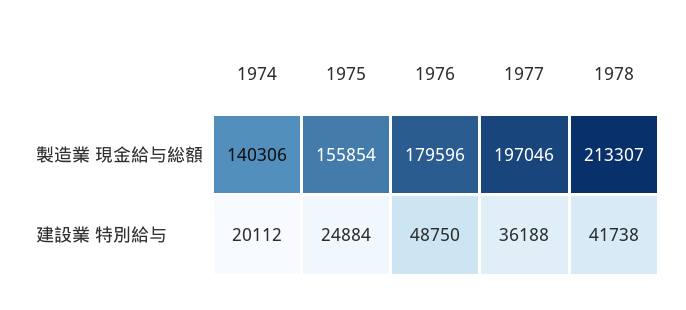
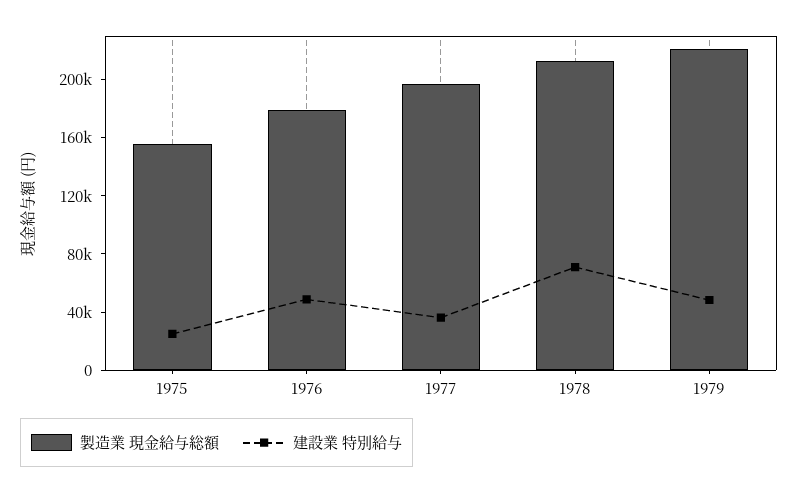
製造業 現金給与総額, 1974: 140306 -> none
建設業 特別給与, 1974: 20112 -> none
建設業 特別給与, 1978: 41738 -> 70000
製造業 現金給与総額, 1979: none -> 220000
建設業 特別給与, 1979: none -> 50000

